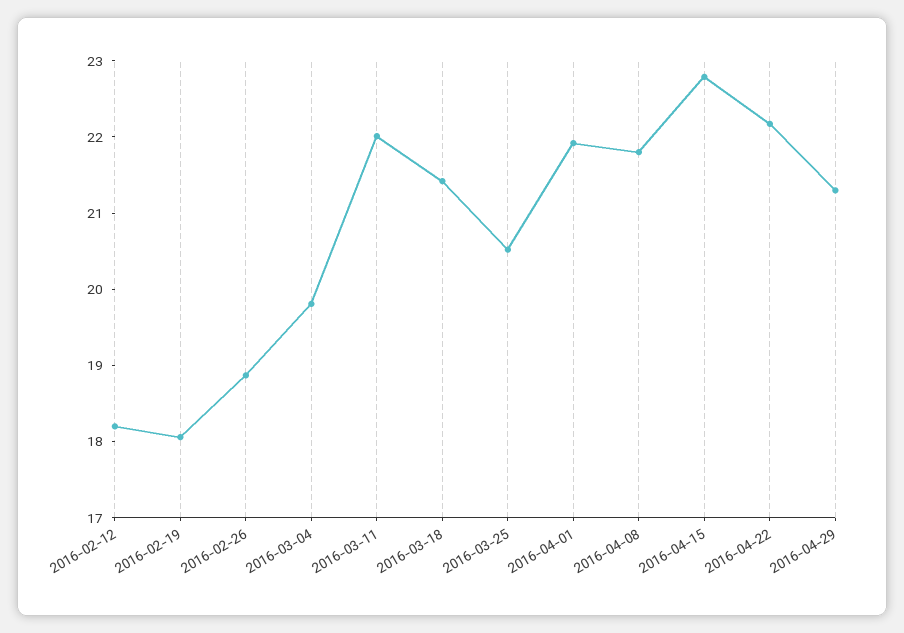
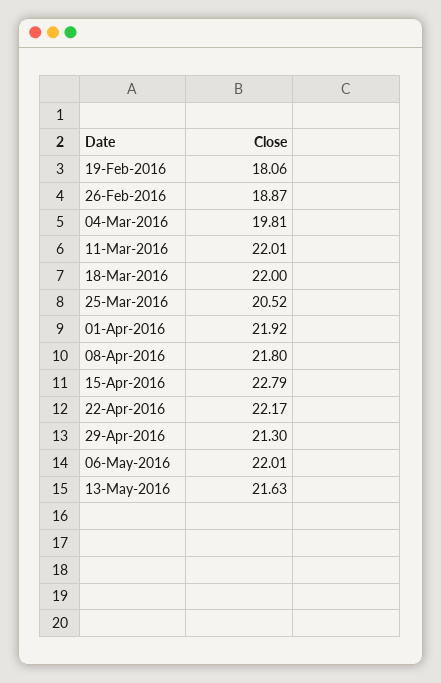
2016-02-12: 18.2 -> none
2016-03-18: 21.4 -> 22
06-May-2016: none -> 22.01
13-May-2016: none -> 21.63

